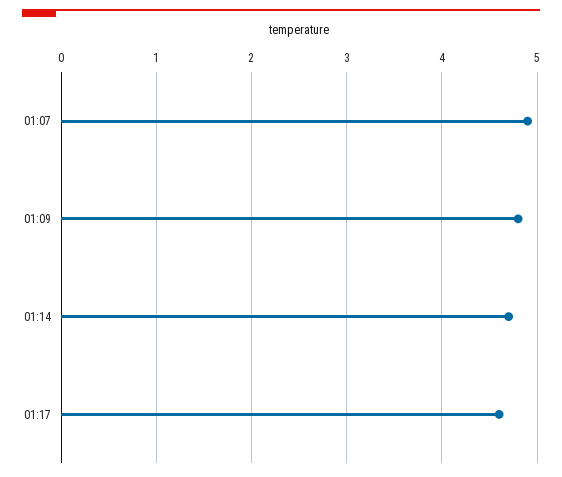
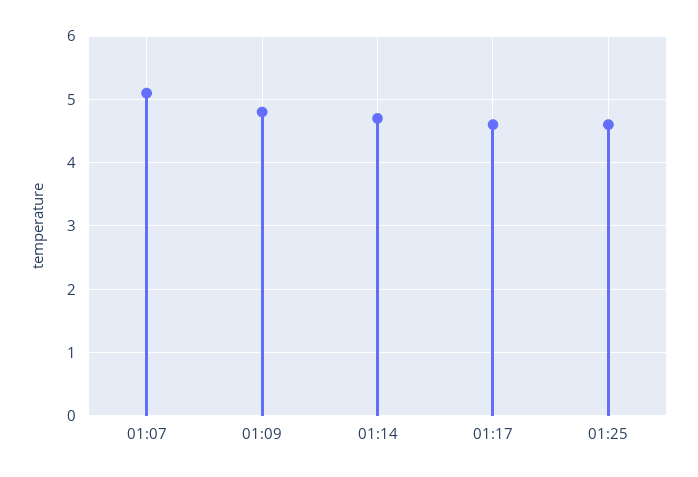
01:07: 4.9 -> 5.1
01:25: none -> 4.6

